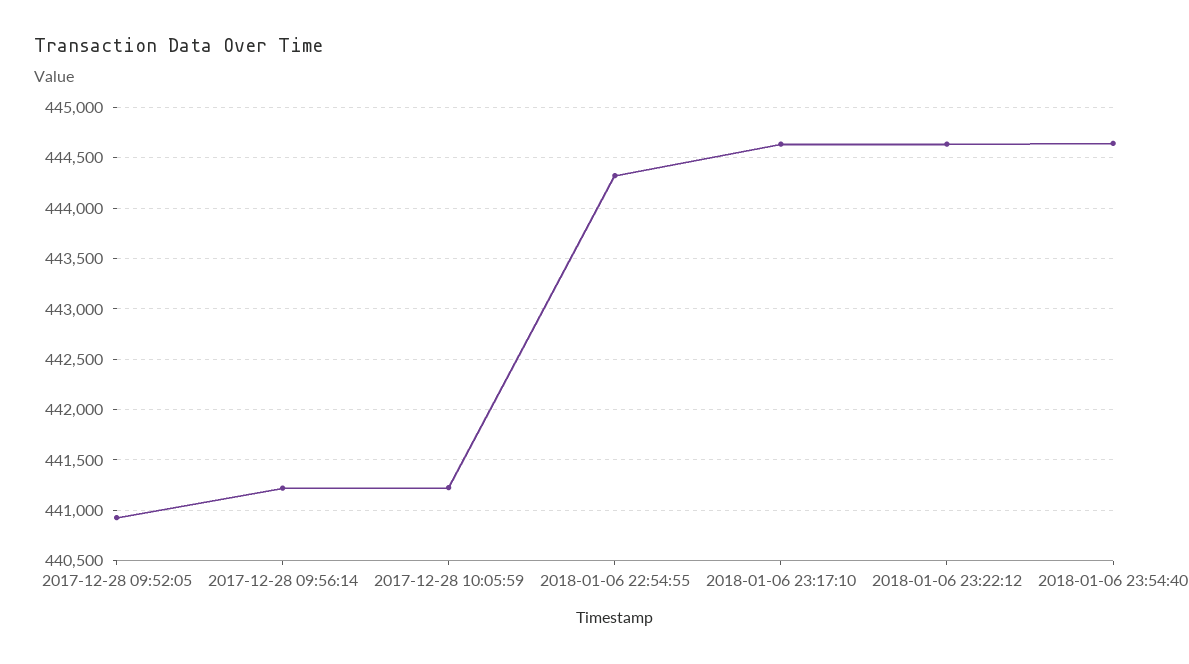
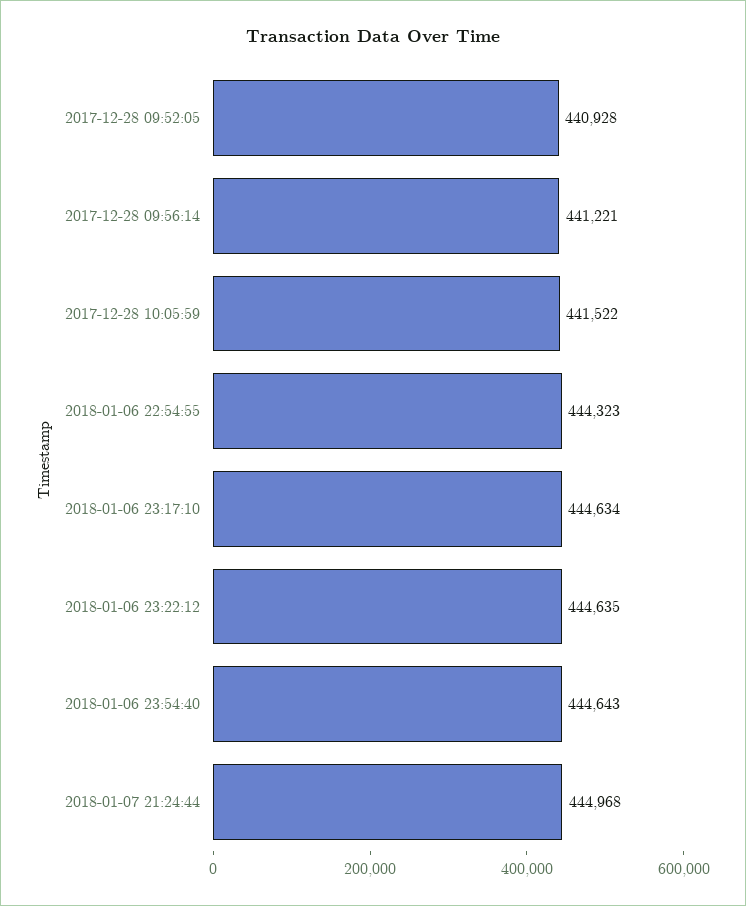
2017-12-28 10:05:59: 441200 -> 441522
2018-01-07 21:24:44: none -> 444968

